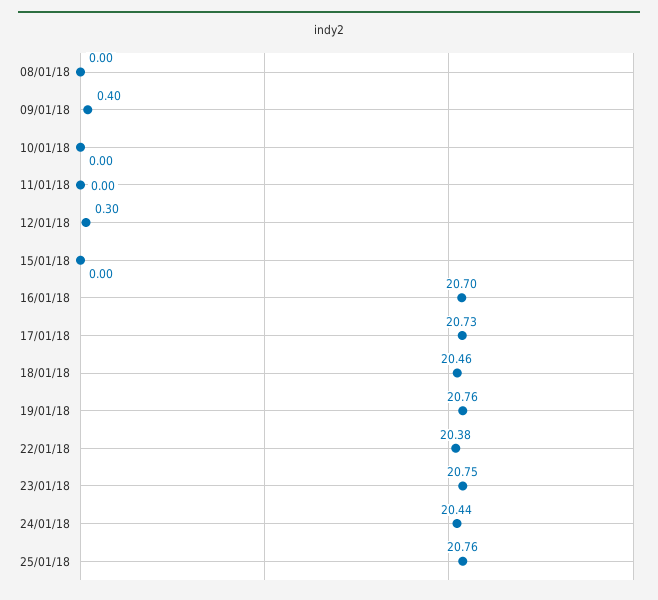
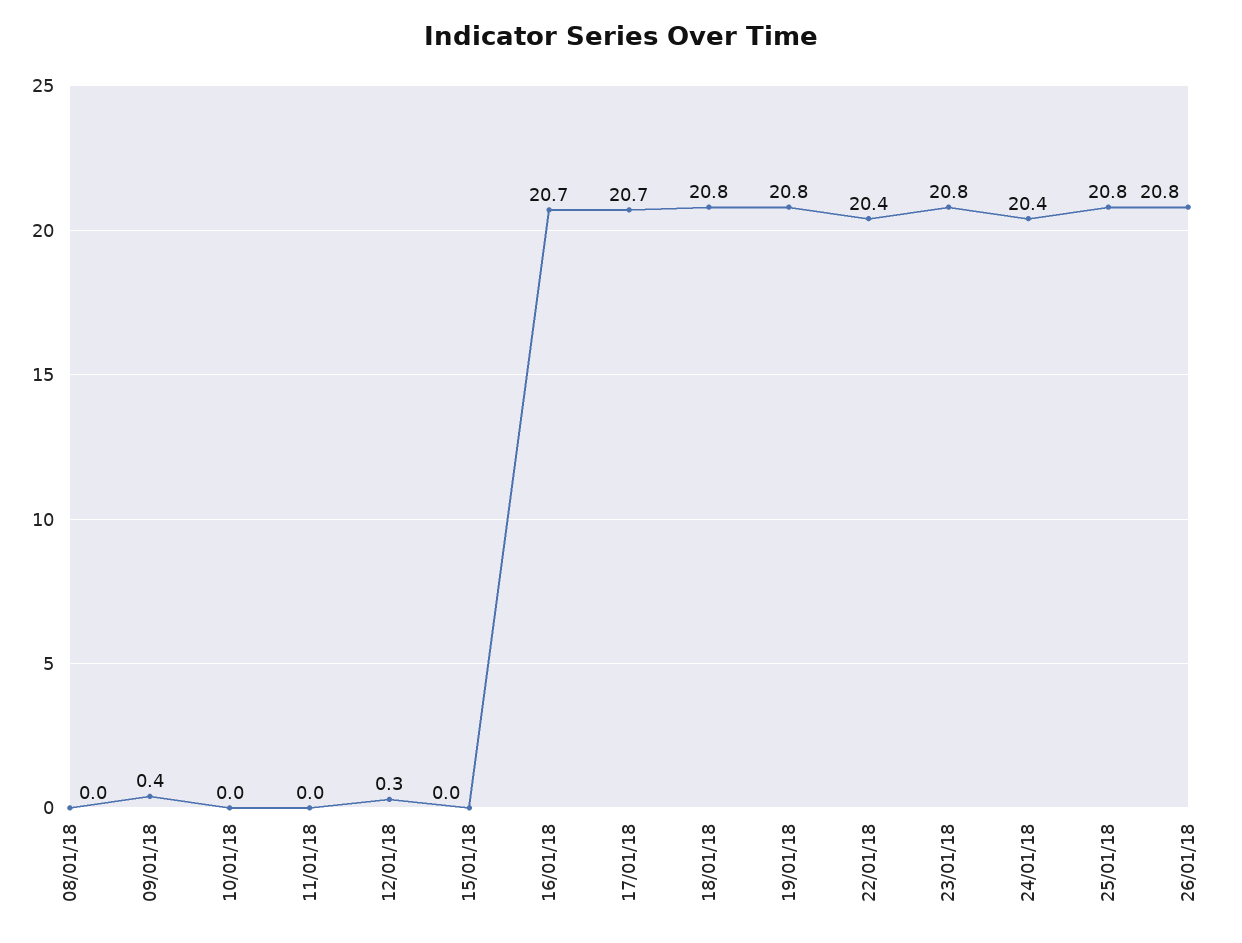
18/01/18: 20.46 -> 20.8
26/01/18: none -> 20.8

